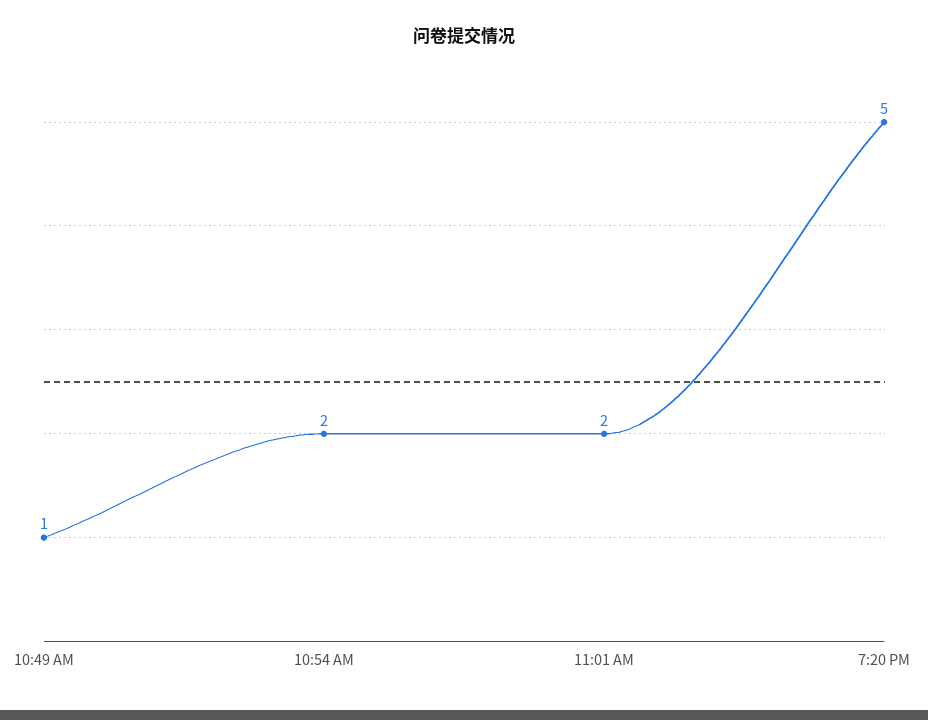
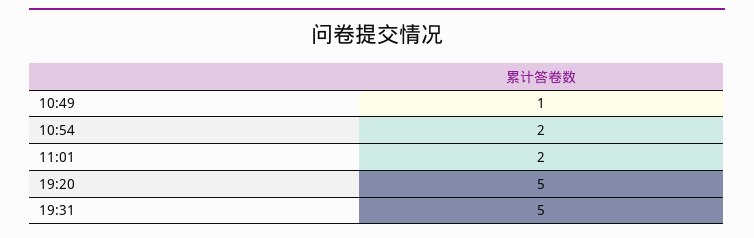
19:31: none -> 5

